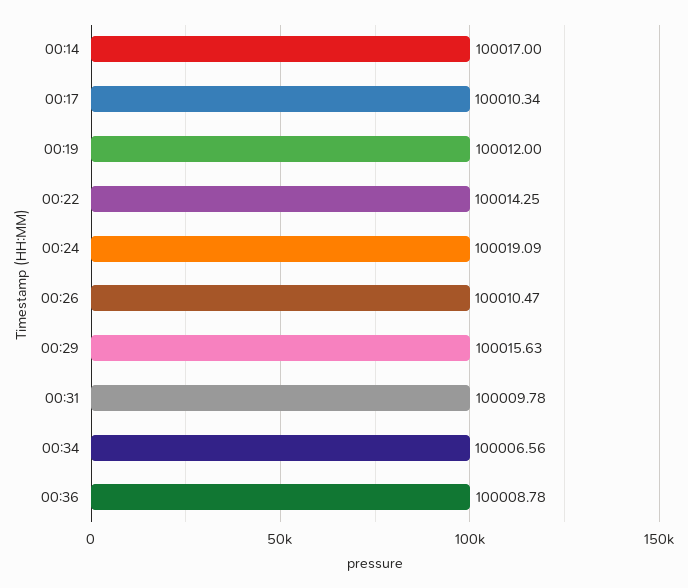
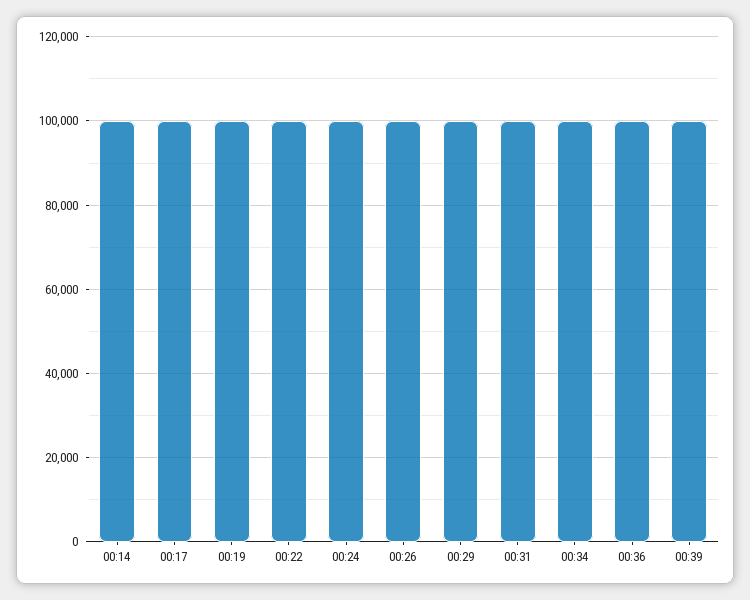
00:39: none -> 100000

